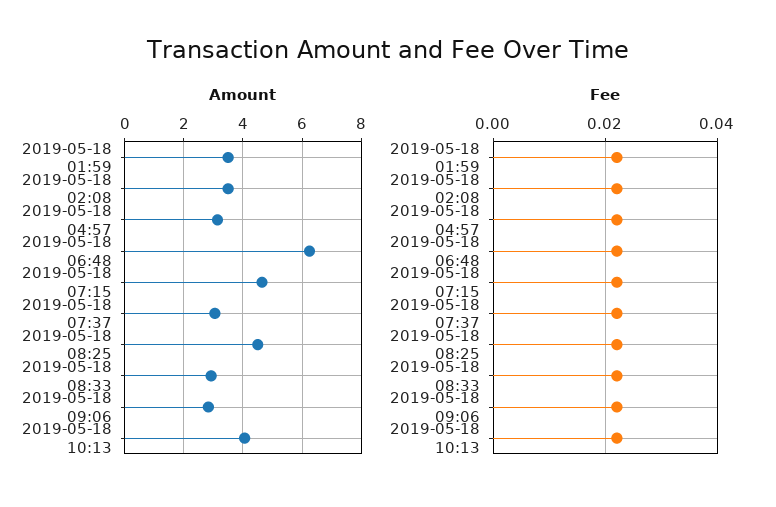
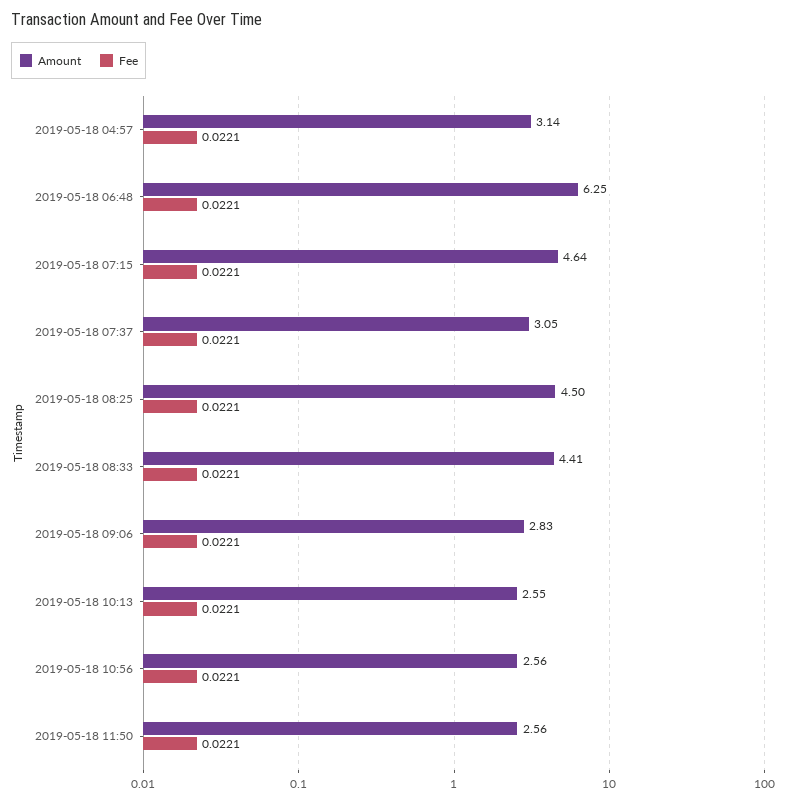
Amount, 2019-05-18 01:59: 3.5 -> none
Amount, 2019-05-18 02:08: 3.5 -> none
Amount, 2019-05-18 08:33: 3 -> 4.41
Amount, 2019-05-18 10:13: 4 -> 2.55
Fee, 2019-05-18 01:59: 0.022 -> none
Fee, 2019-05-18 02:08: 0.022 -> none
Amount, 2019-05-18 10:56: none -> 2.56
Fee, 2019-05-18 10:56: none -> 0.0221
Amount, 2019-05-18 11:50: none -> 2.56
Fee, 2019-05-18 11:50: none -> 0.0221

